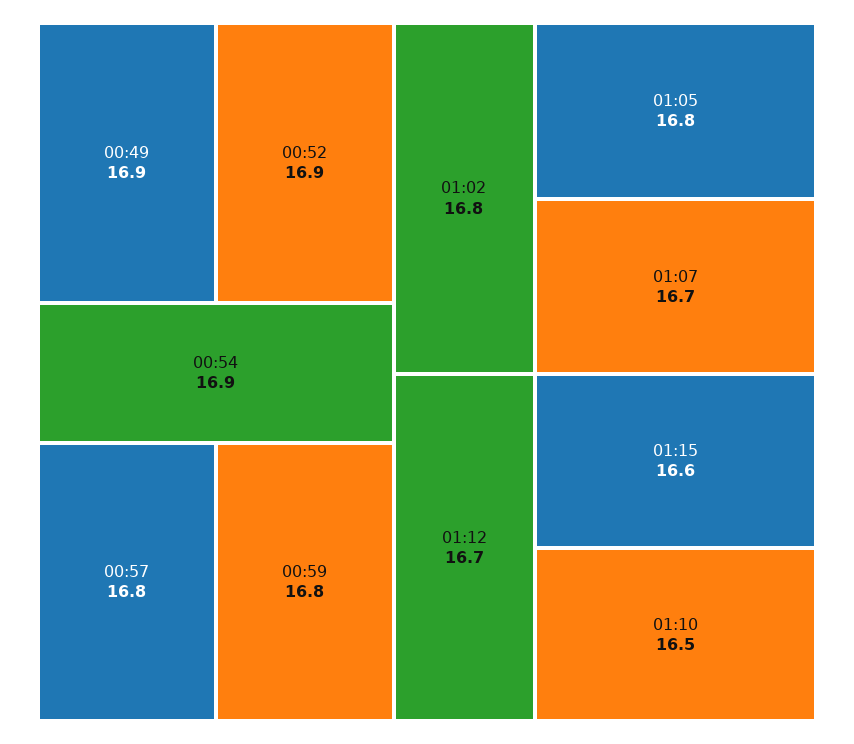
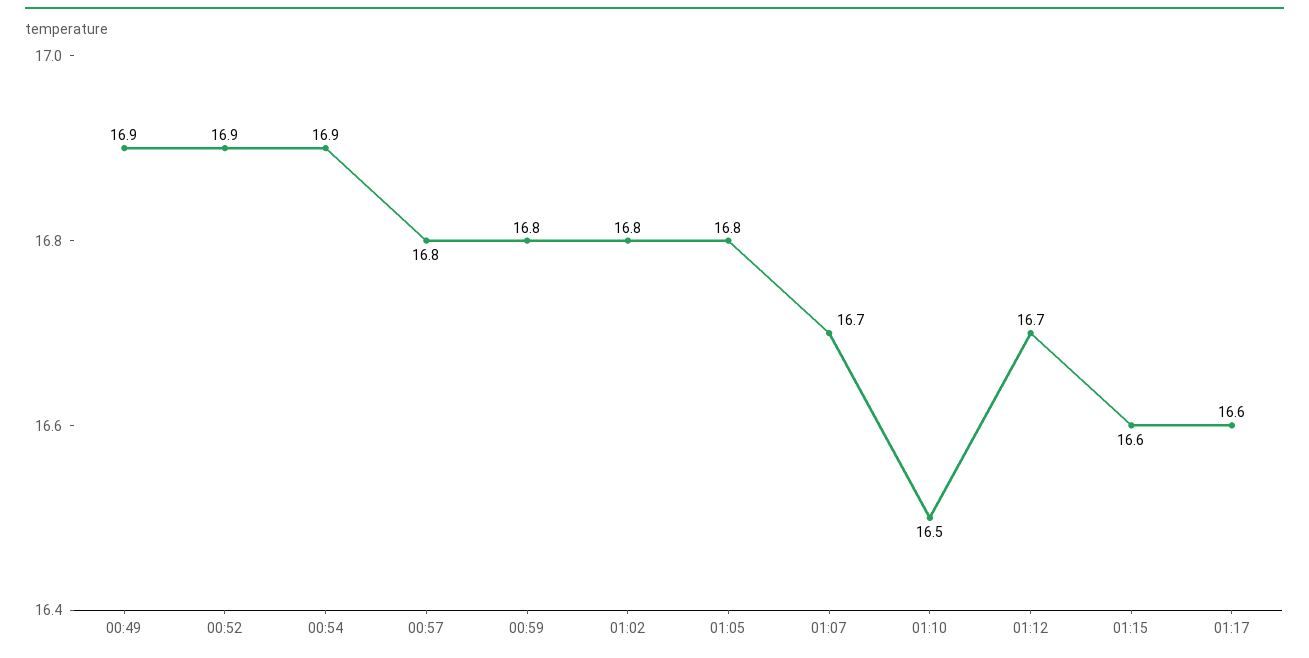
01:17: none -> 16.6

